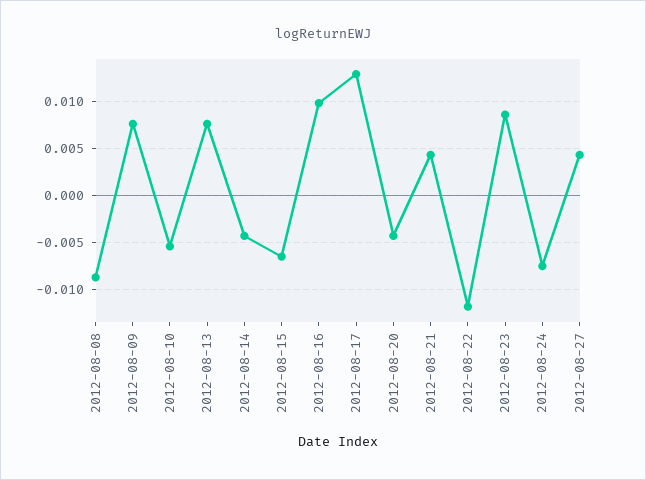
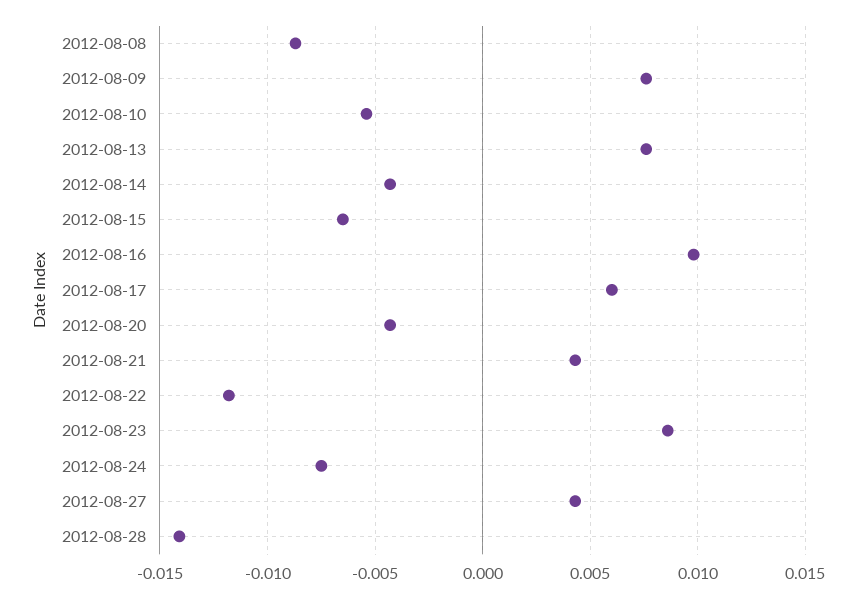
2012-08-17: 0.013 -> 0.006
2012-08-28: none -> -0.014

